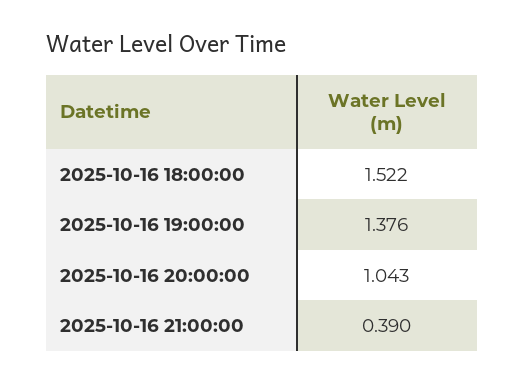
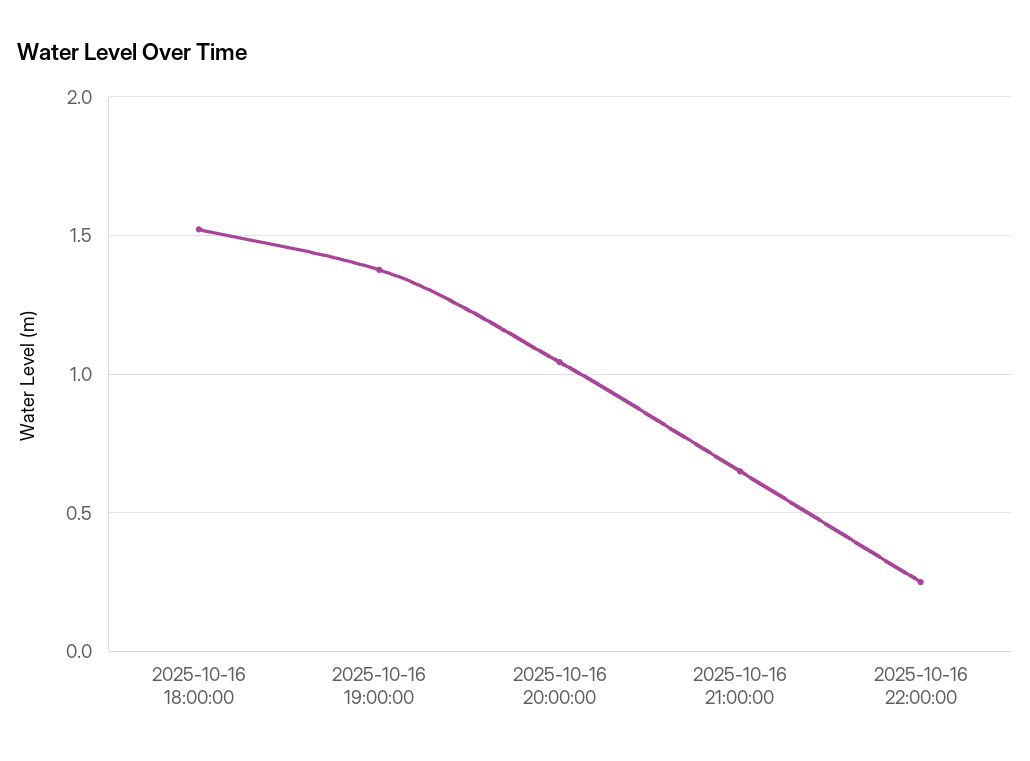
2025-10-16 21:00:00: 0.39 -> 0.65
2025-10-16 22:00:00: none -> 0.25

